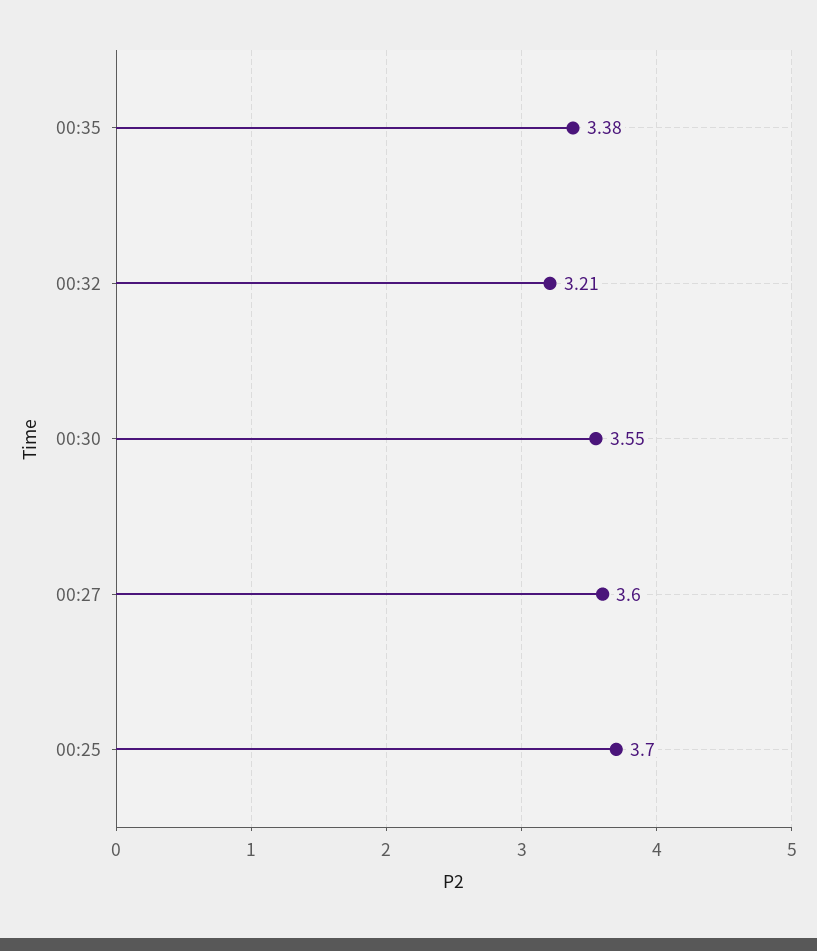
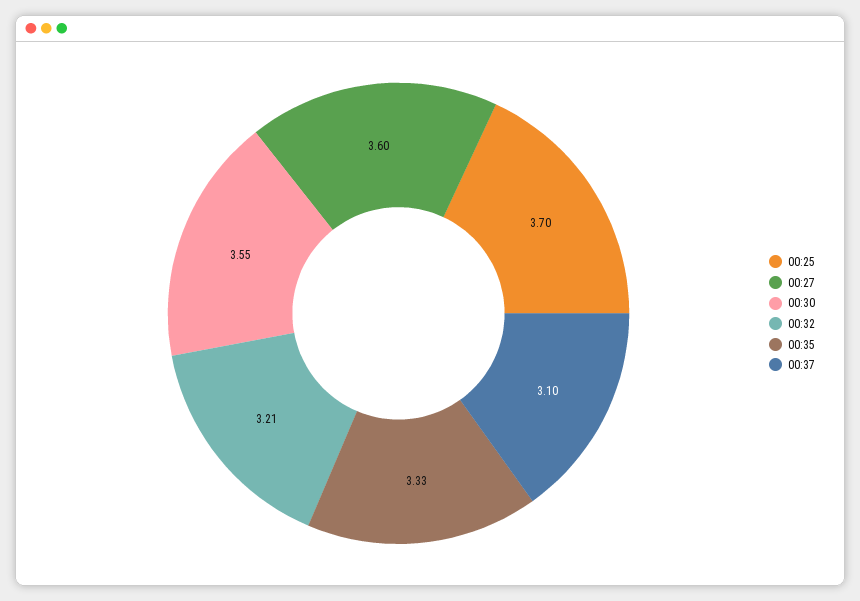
00:35: 3.38 -> 3.33
00:37: none -> 3.1

